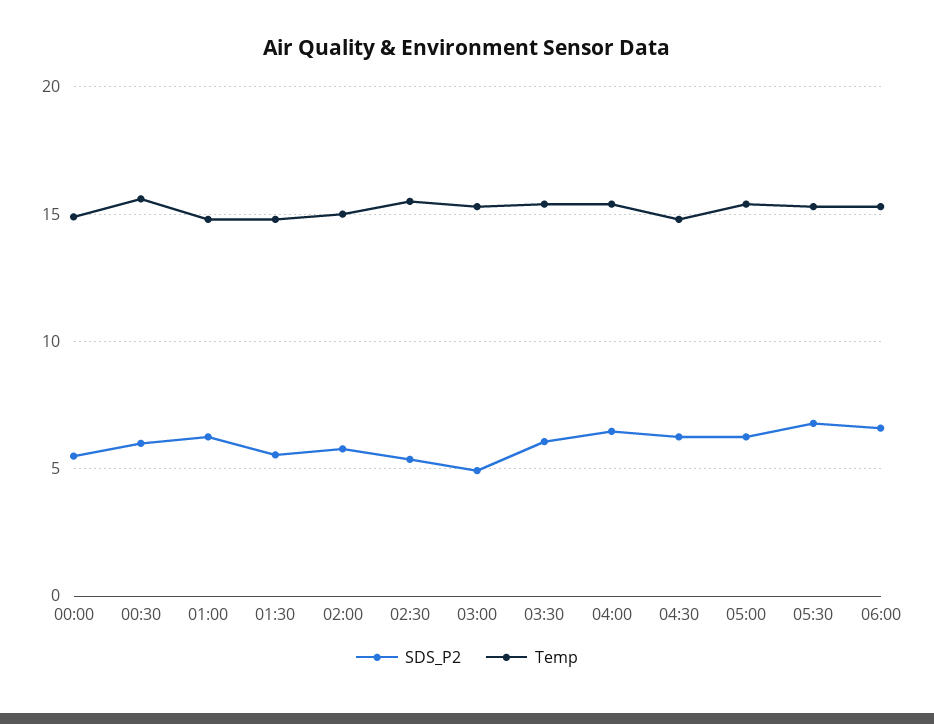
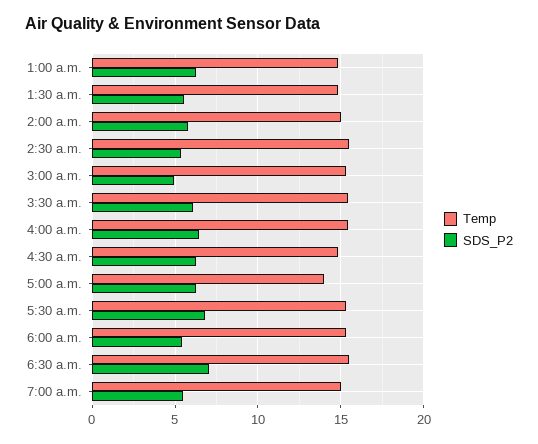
SDS_P2, 00:00: 5.5 -> none
Temp, 00:00: 15 -> none
SDS_P2, 00:30: 6 -> none
Temp, 00:30: 15.5 -> none
Temp, 05:00: 15.5 -> 14
SDS_P2, 06:00: 6.5 -> 5.5
Temp, 6:30 a.m.: none -> 15.5
SDS_P2, 6:30 a.m.: none -> 7
Temp, 7:00 a.m.: none -> 15
SDS_P2, 7:00 a.m.: none -> 5.5

